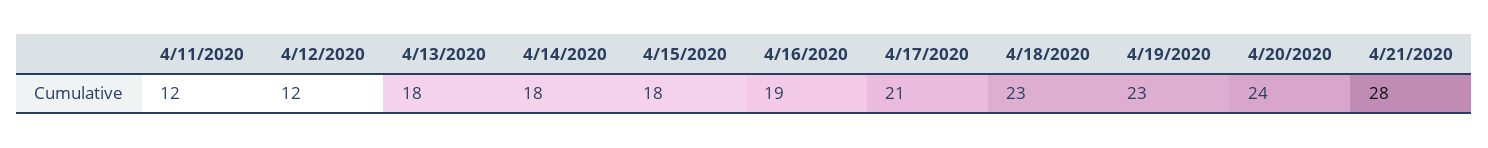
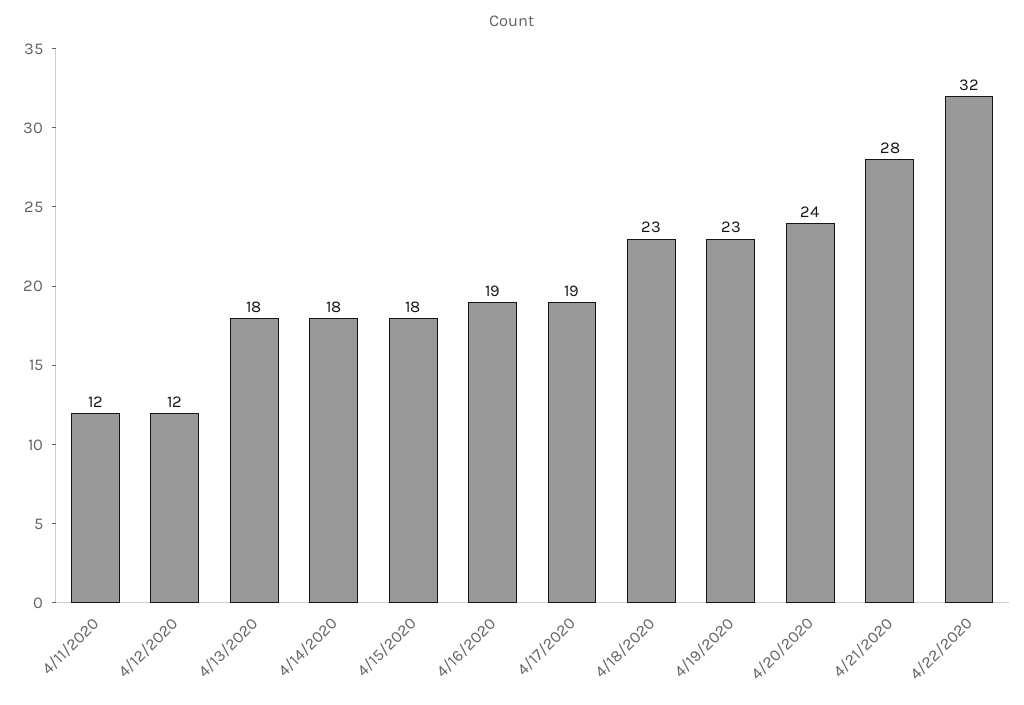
4/17/2020: 21 -> 19
4/22/2020: none -> 32

